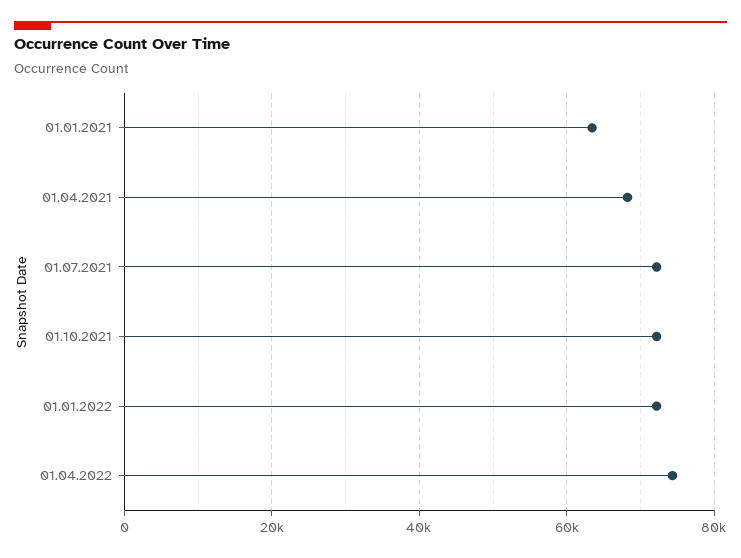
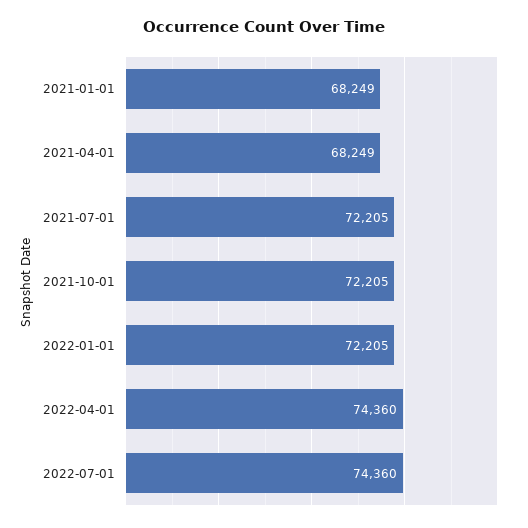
01.01.2021: 64000 -> 68249
2022-07-01: none -> 74360

